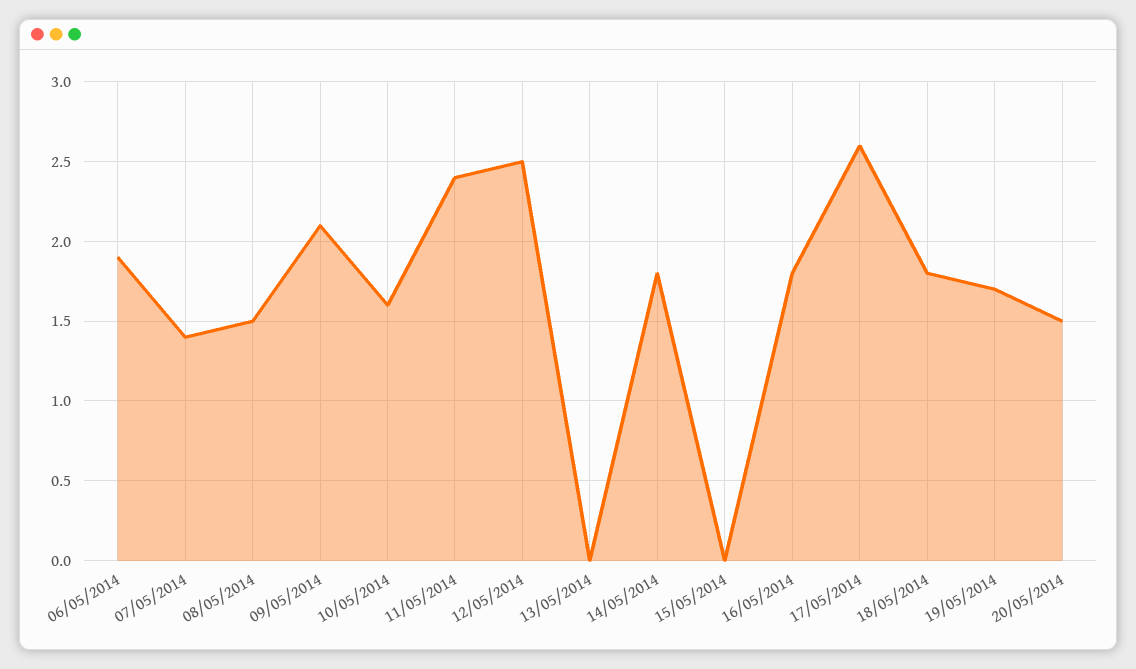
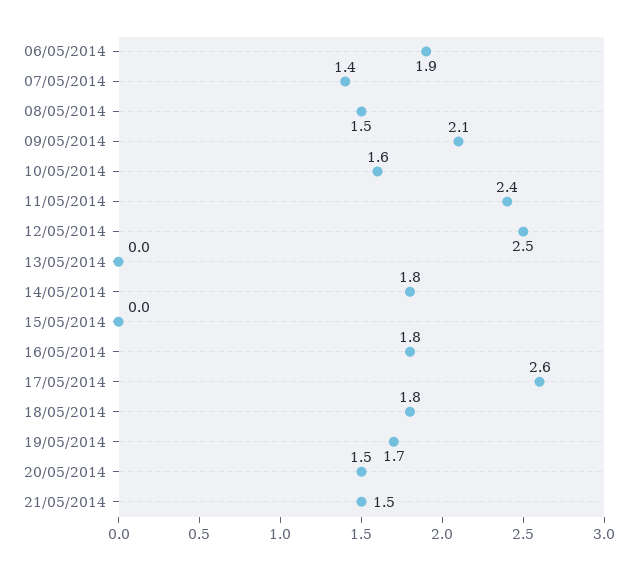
21/05/2014: none -> 1.5

